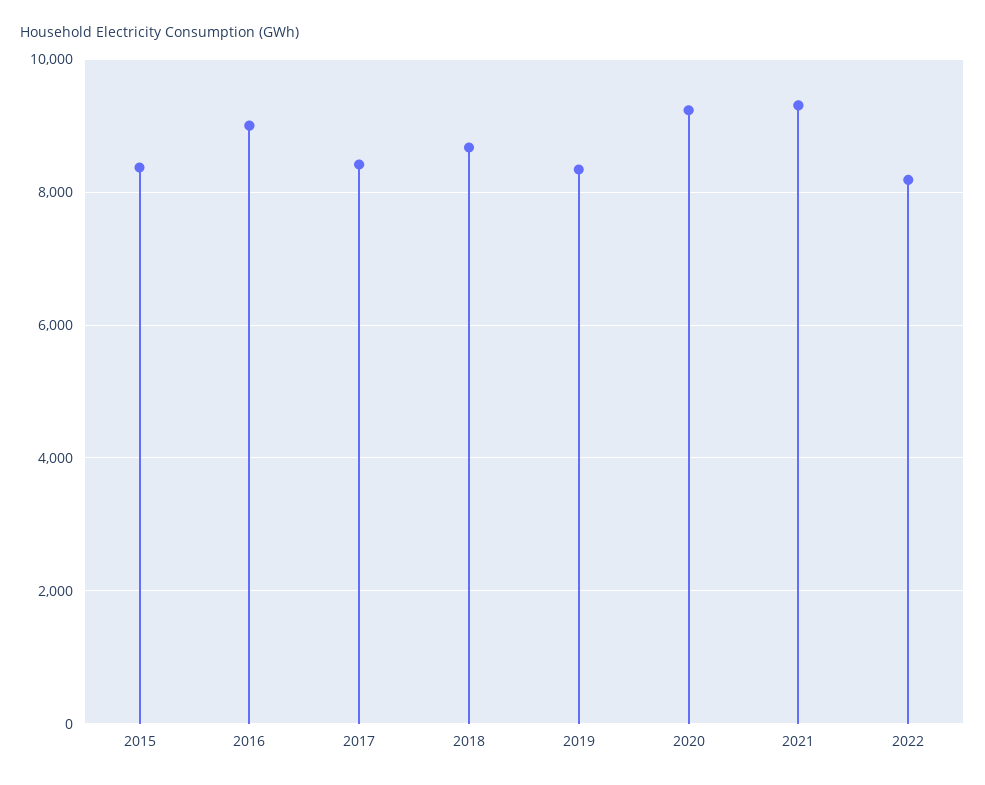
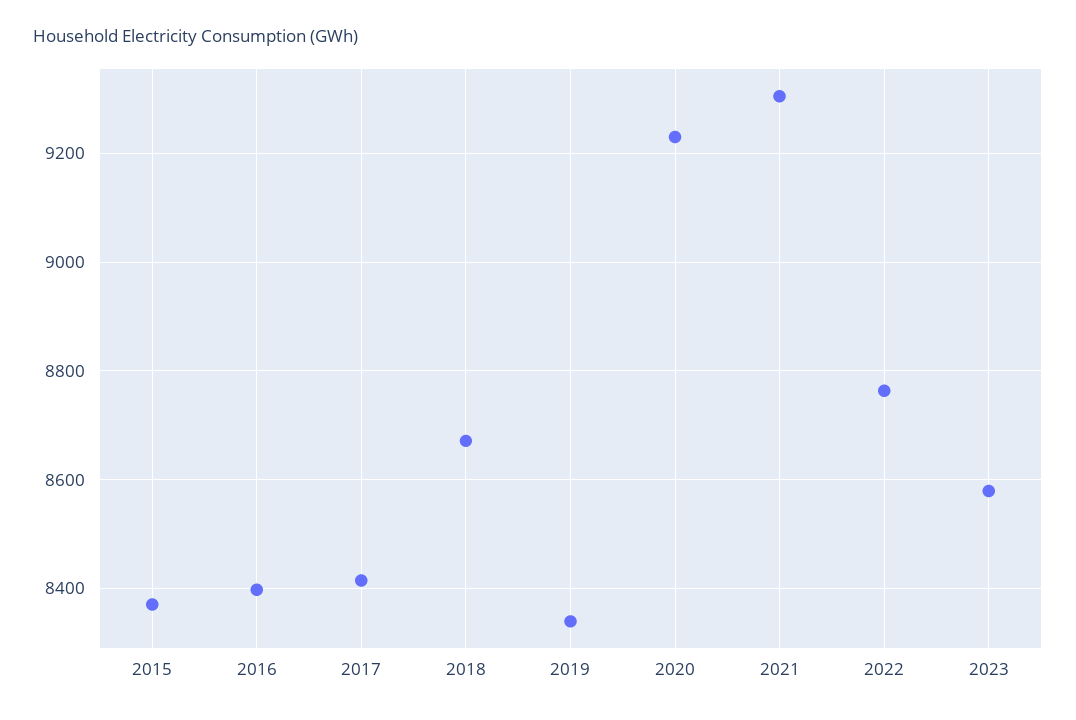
2016: 9000 -> 8400
2022: 8200 -> 8760
2023: none -> 8580

